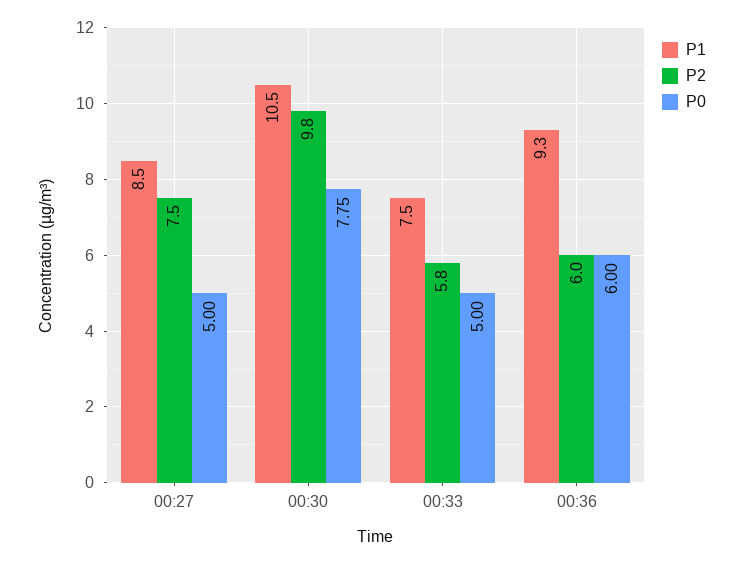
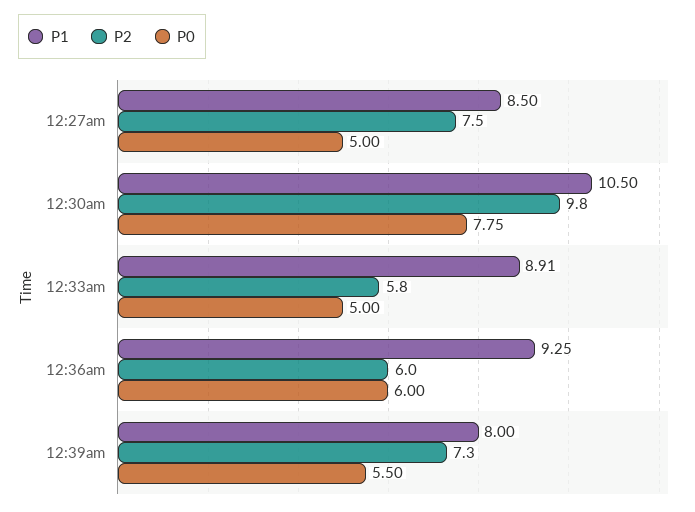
P1, 00:33: 7.5 -> 8.91
P1, 12:39am: none -> 8
P2, 12:39am: none -> 7.3
P0, 12:39am: none -> 5.5

